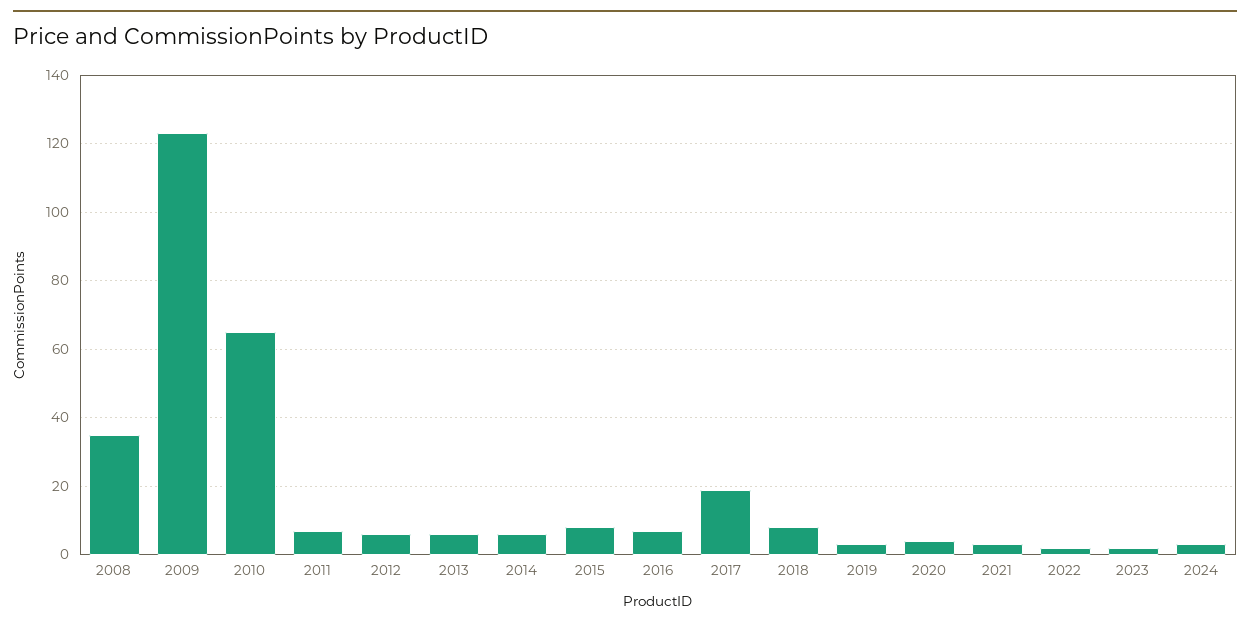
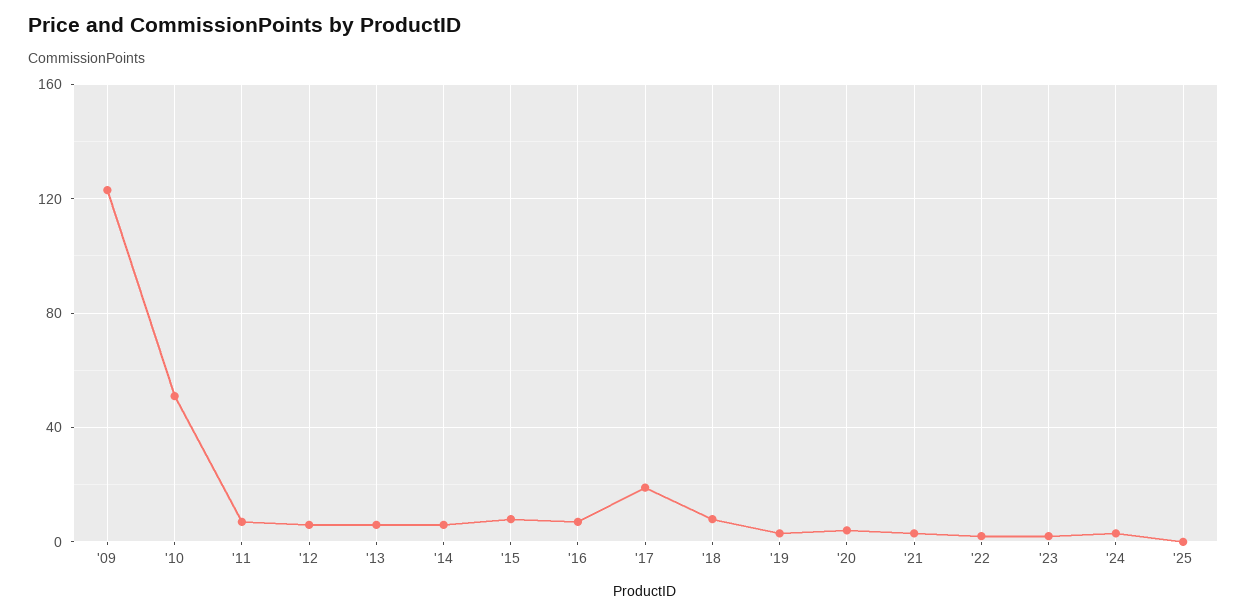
2008: 35 -> none
2010: 65 -> 50
'25: none -> 0

